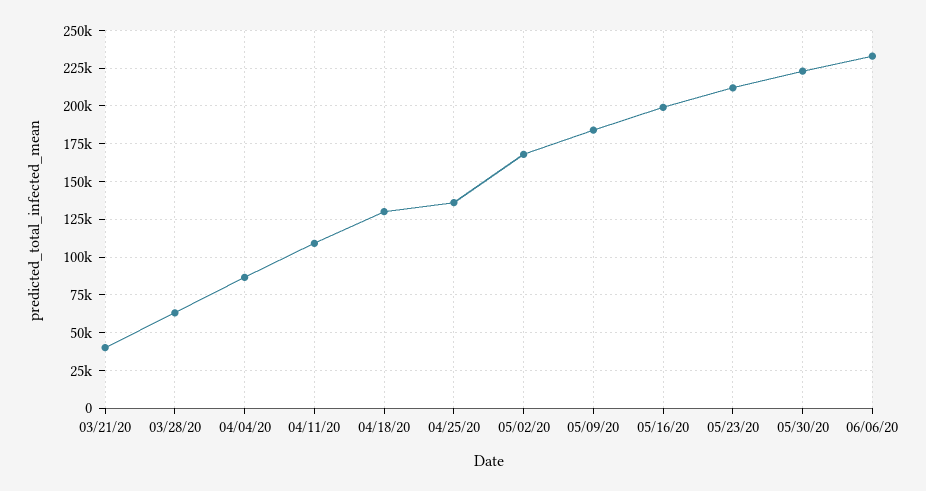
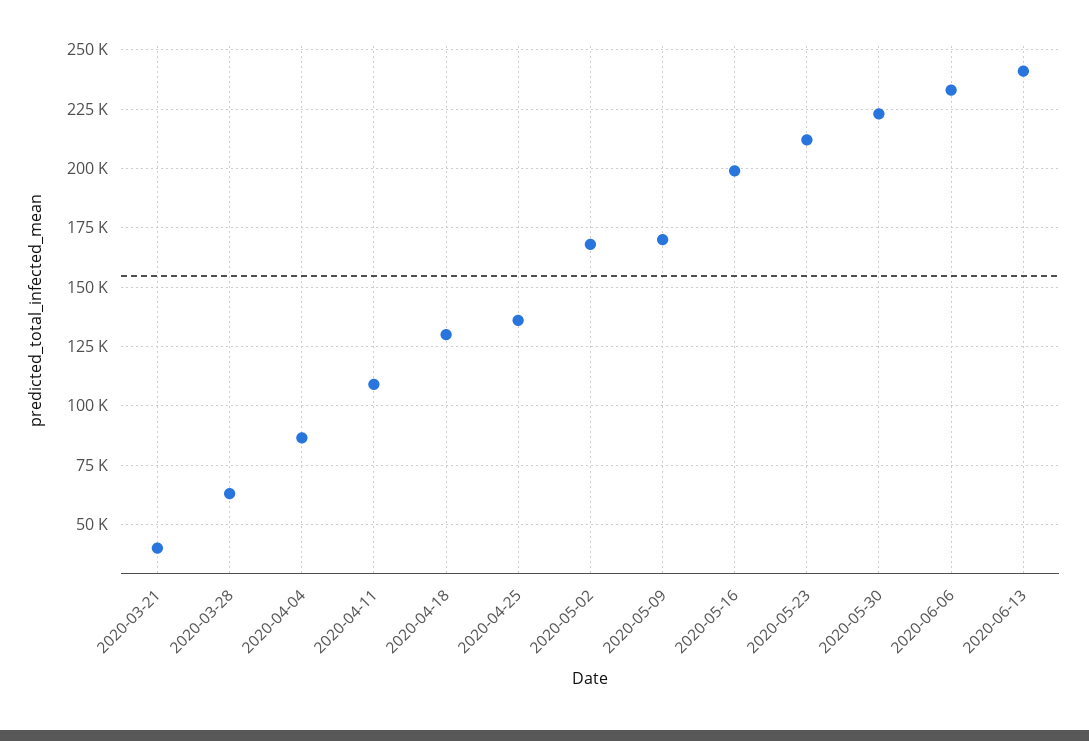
05/09/20: 185000 -> 170000
2020-06-13: none -> 240000

